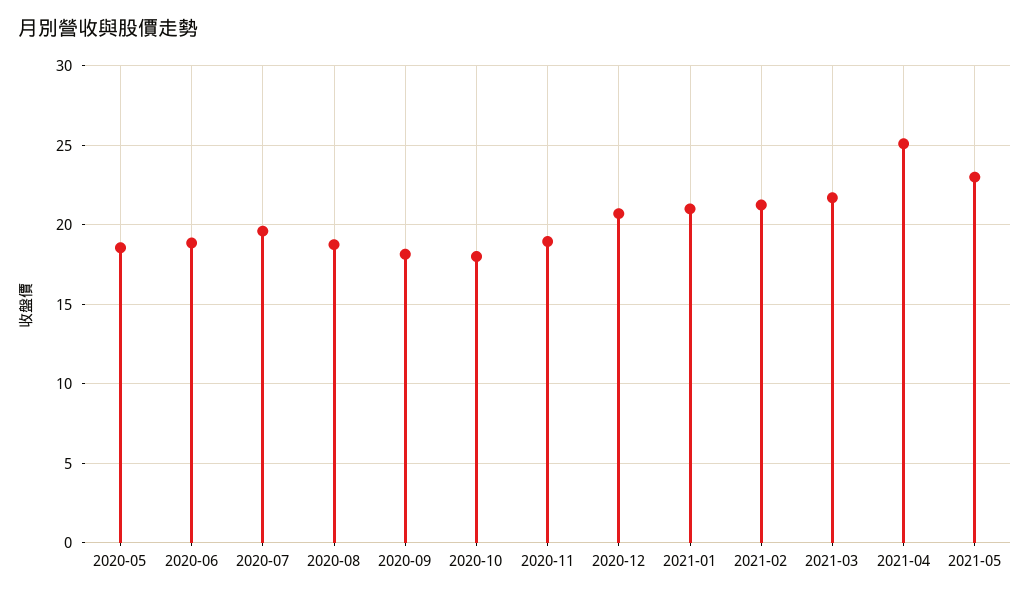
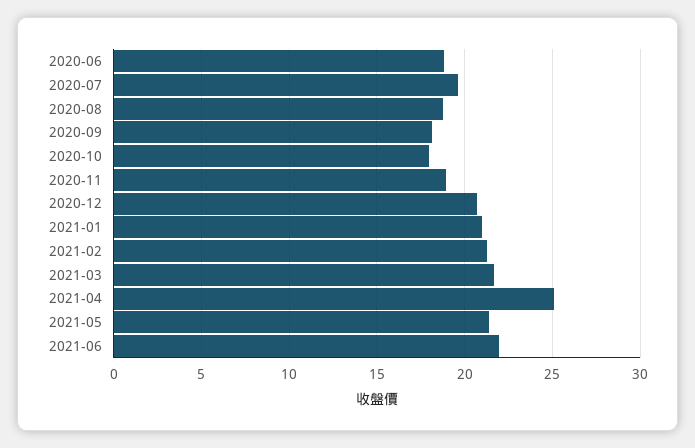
2020-05: 18.5 -> none
2021-05: 23 -> 21.5
2021-06: none -> 22

